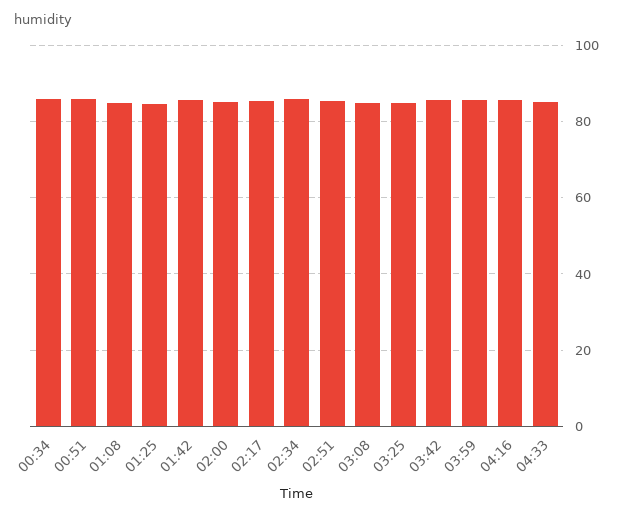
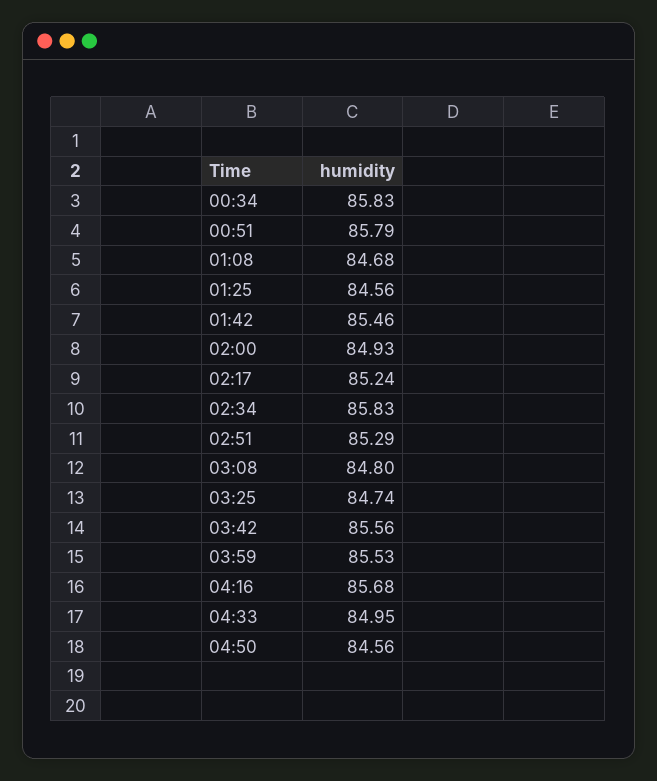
04:50: none -> 84.56

